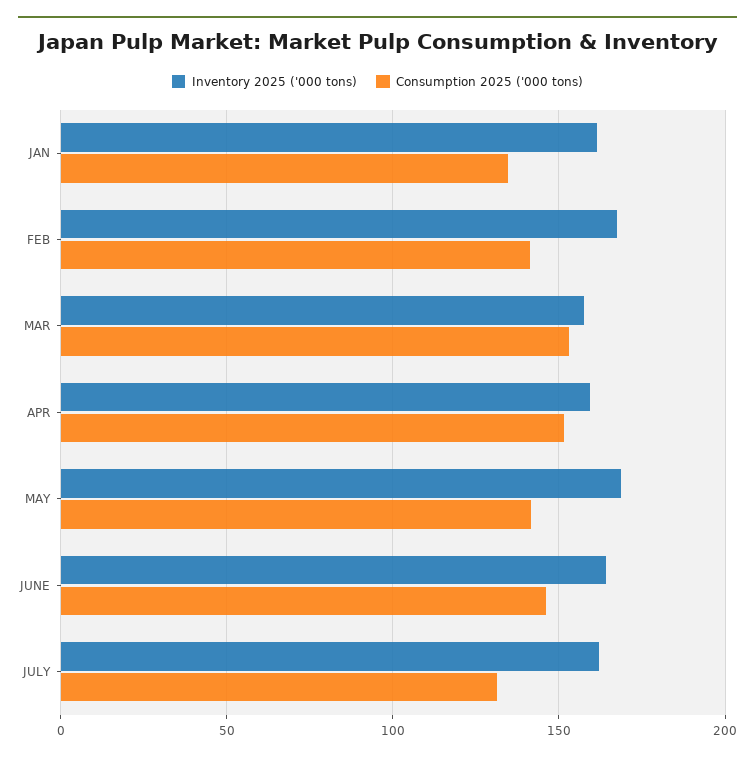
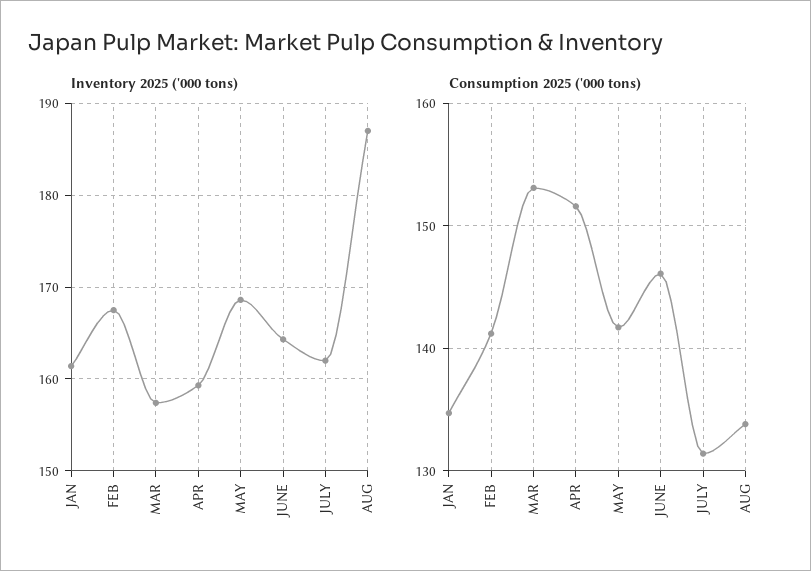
Inventory 2025 ('000 tons), AUG: none -> 187
Consumption 2025 ('000 tons), AUG: none -> 134

